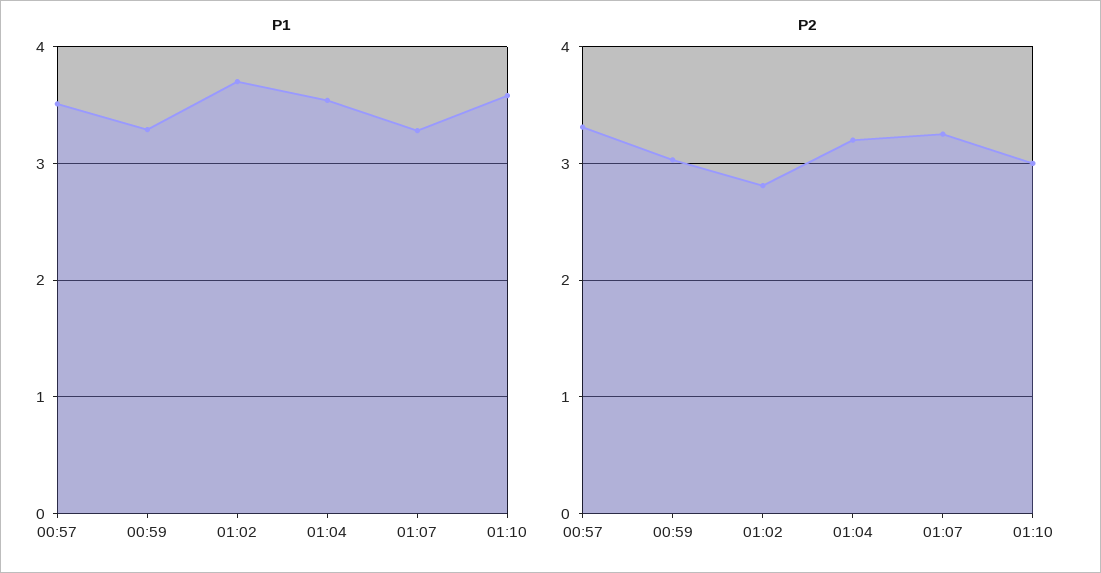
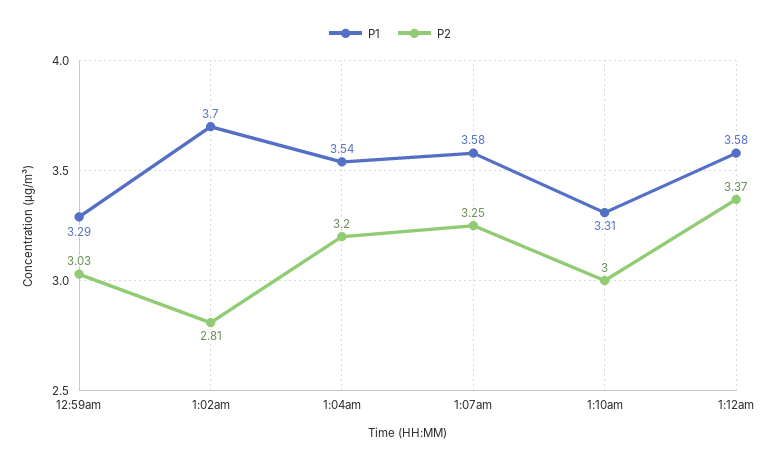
P1, 00:57: 3.5 -> none
P1, 01:07: 3.3 -> 3.58
P1, 01:10: 3.6 -> 3.31
P2, 00:57: 3.3 -> none
P1, 1:12am: none -> 3.58
P2, 1:12am: none -> 3.37

